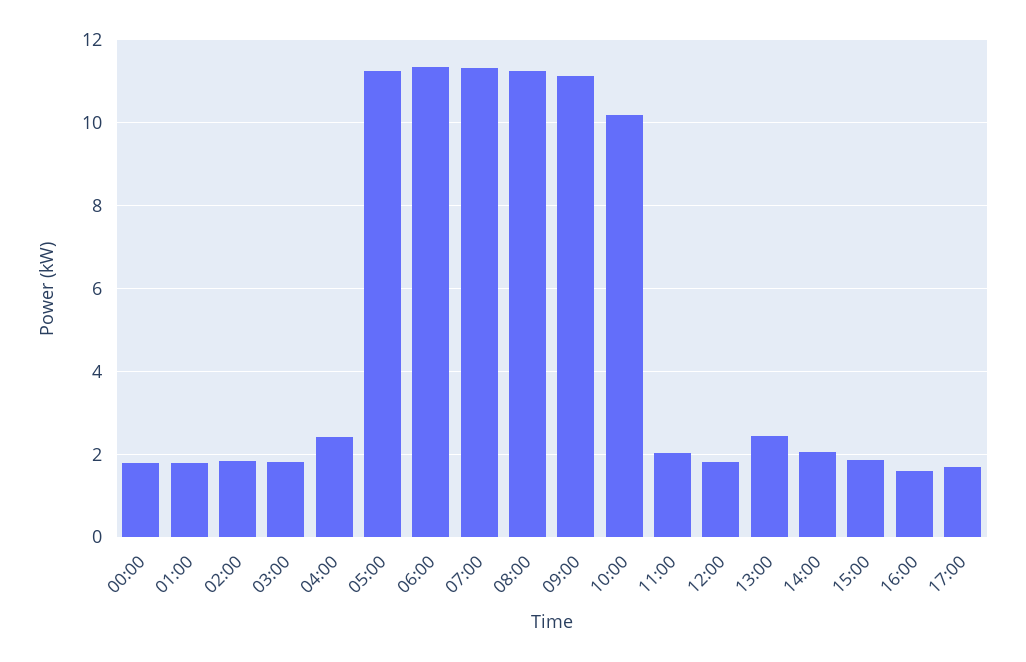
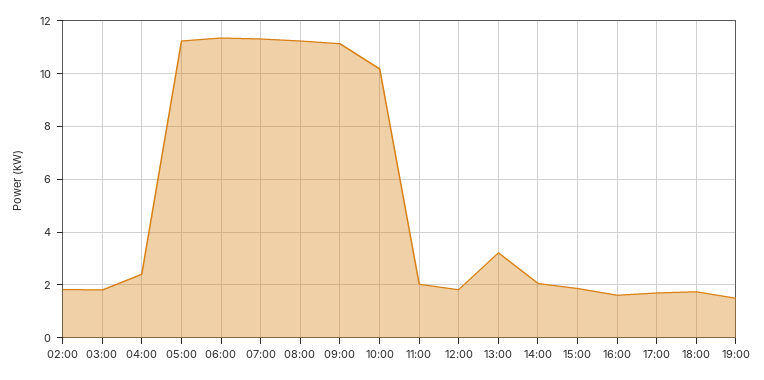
00:00: 1.8 -> none
01:00: 1.8 -> none
13:00: 2.4 -> 3.25
18:00: none -> 1.75
19:00: none -> 1.5

